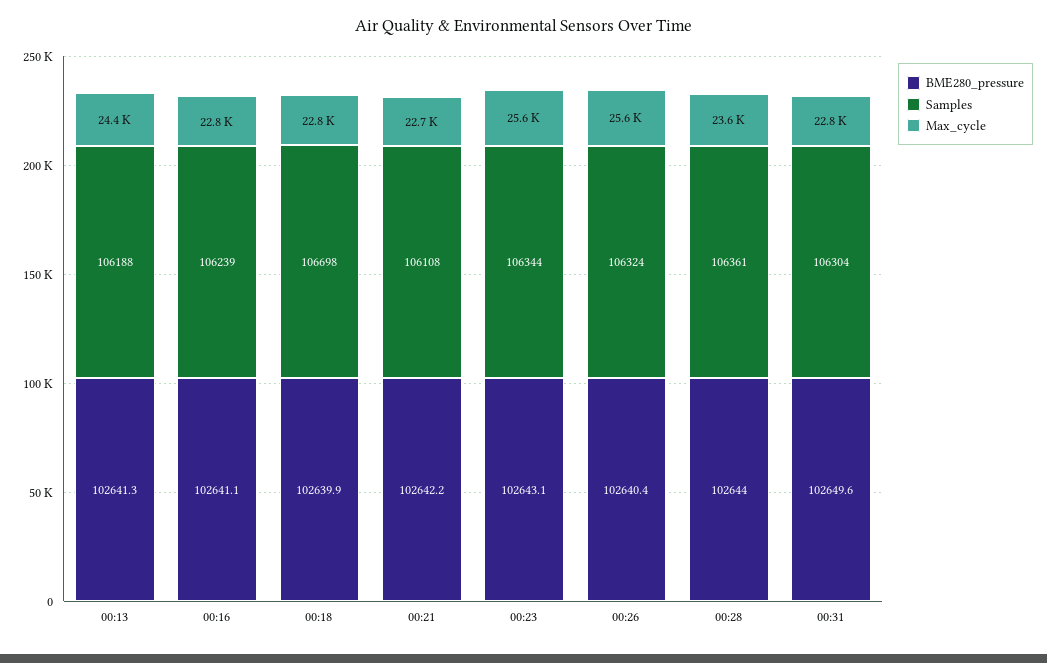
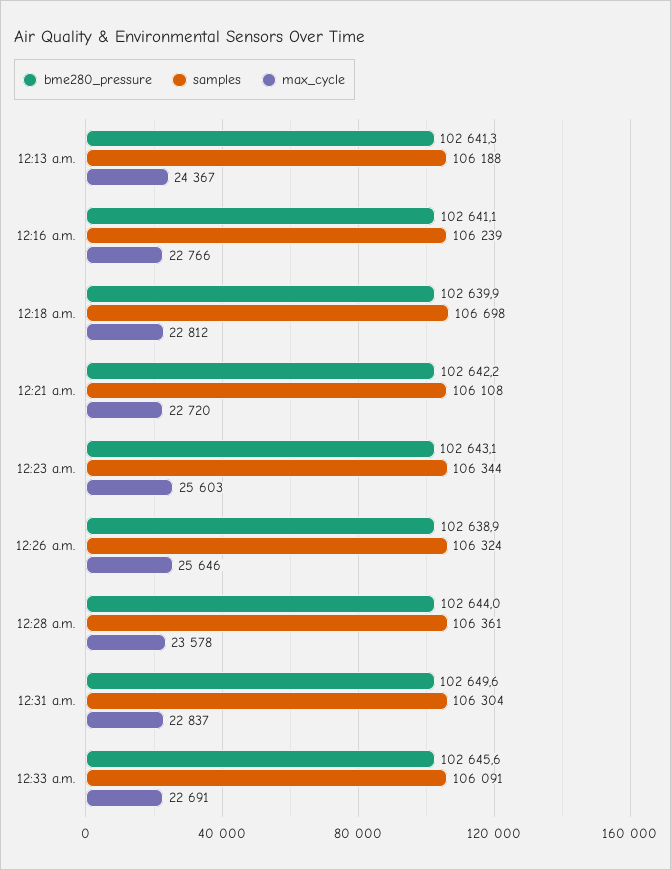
BME280_pressure, 00:26: 102640.4 -> 102638.9
BME280_pressure, 12:33 a.m.: none -> 102645.6
Samples, 12:33 a.m.: none -> 106091
Max_cycle, 12:33 a.m.: none -> 22691

